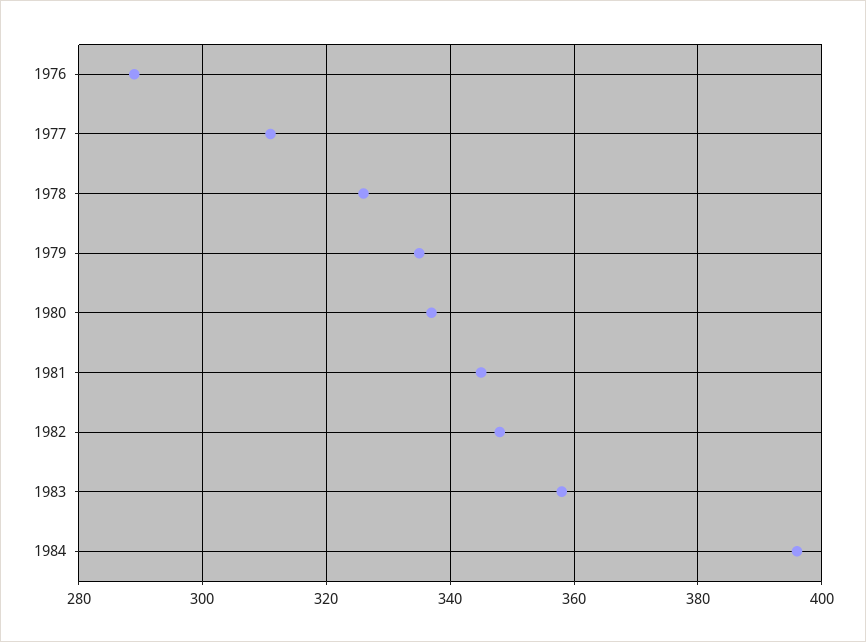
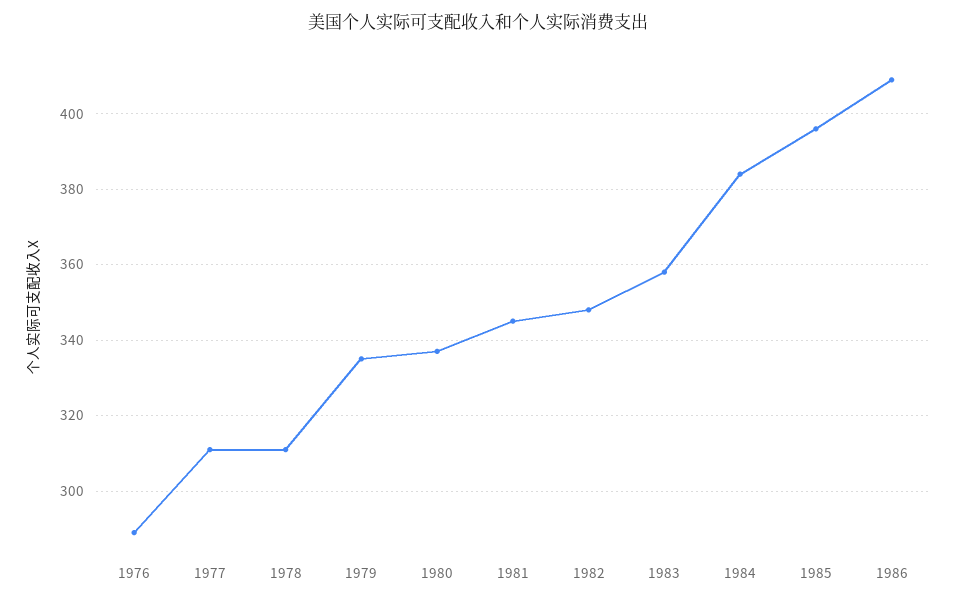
1978: 325 -> 310
1984: 395 -> 385
1985: none -> 395
1986: none -> 410

